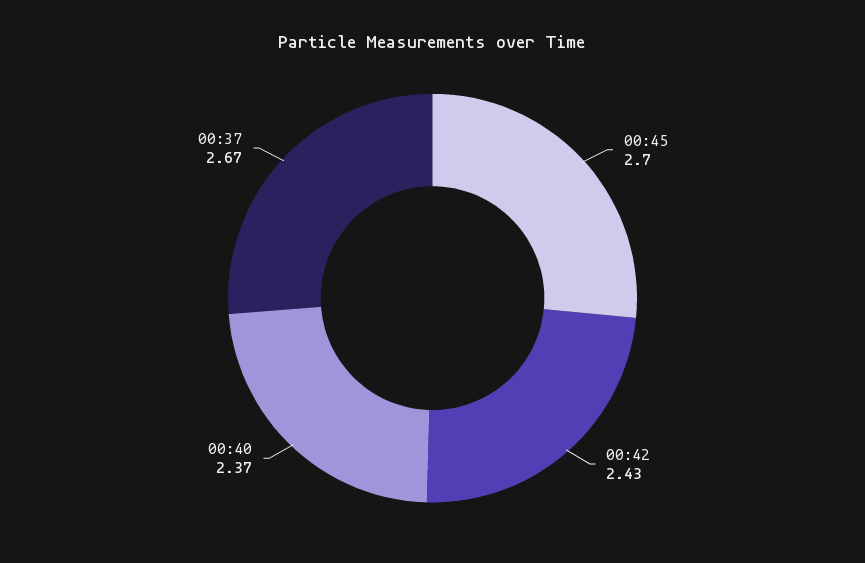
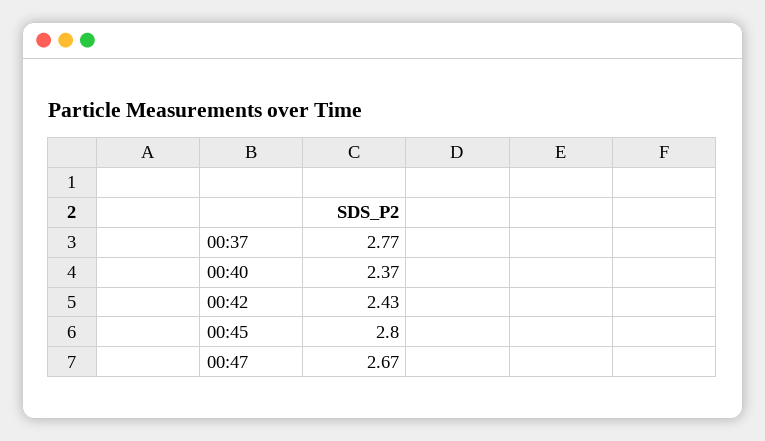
00:45: 2.7 -> 2.8
00:37: 2.67 -> 2.77
00:47: none -> 2.67

